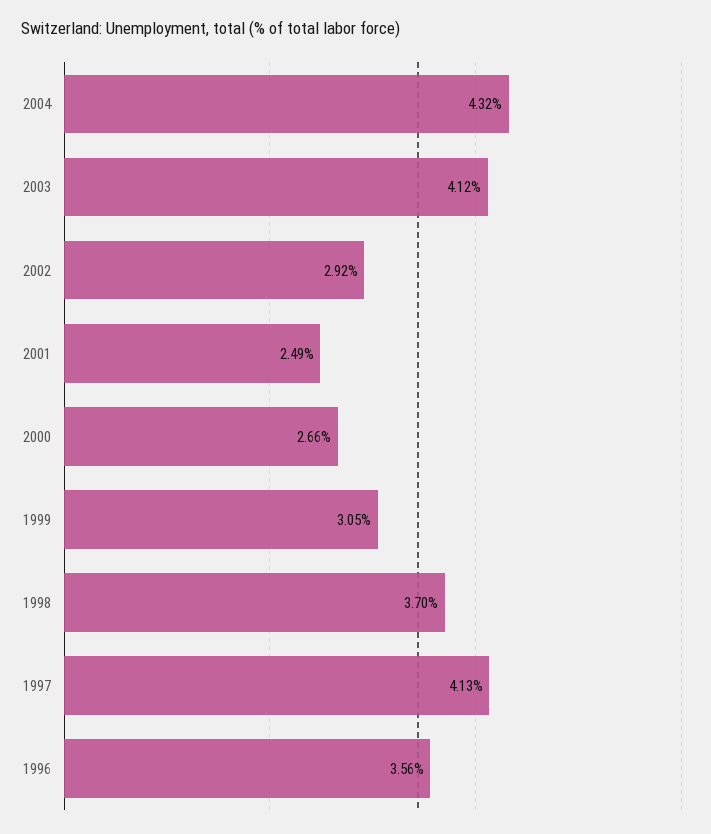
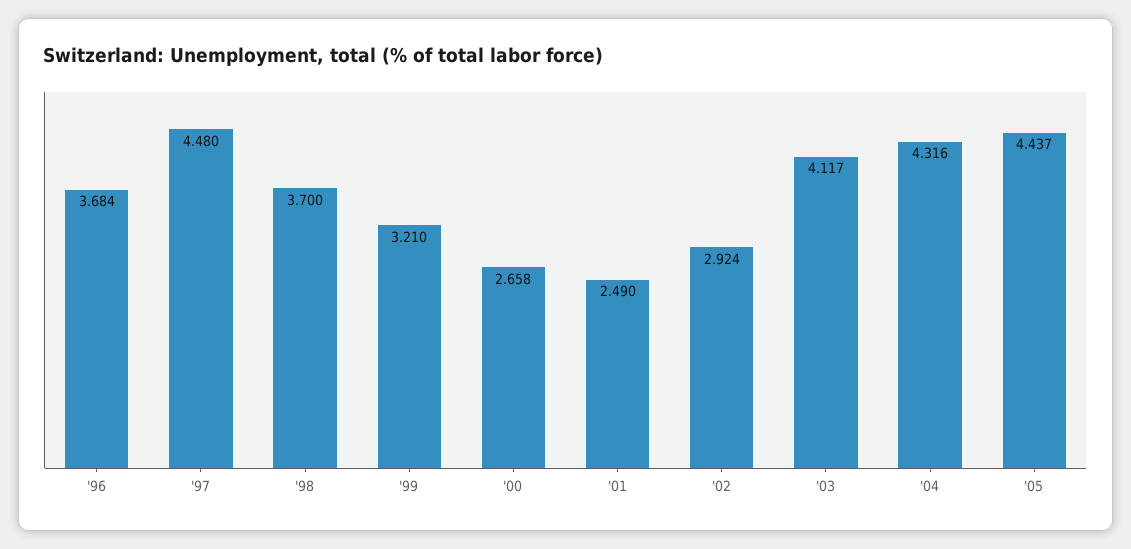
1999: 3.05 -> 3.21
1997: 4.13 -> 4.48
1996: 3.56 -> 3.684
'05: none -> 4.437

